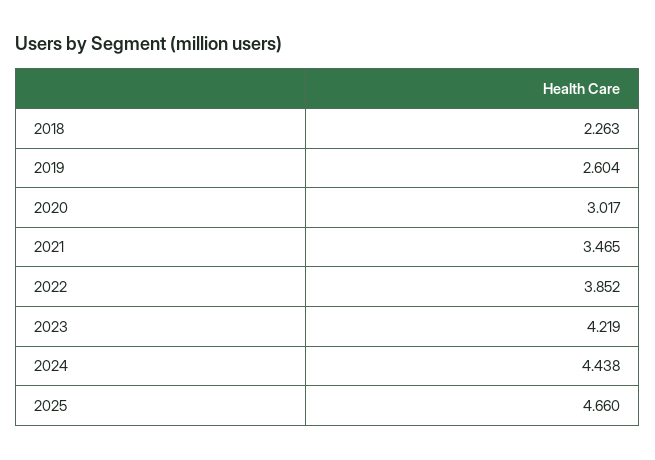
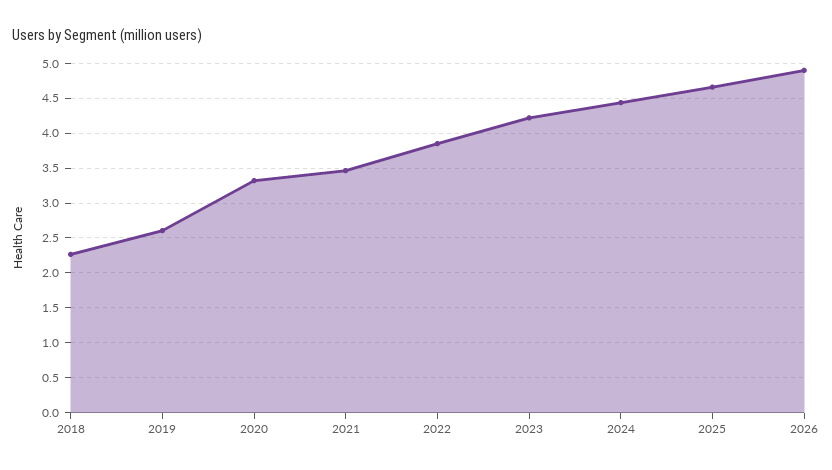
2020: 3.017 -> 3.3
2026: none -> 4.9

